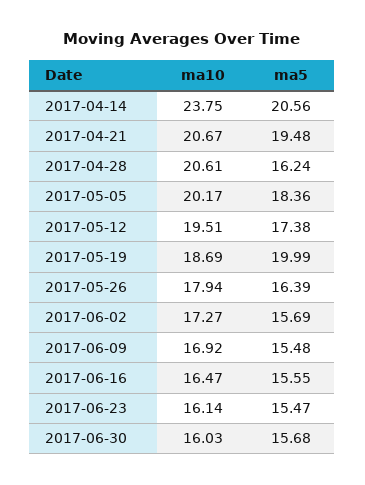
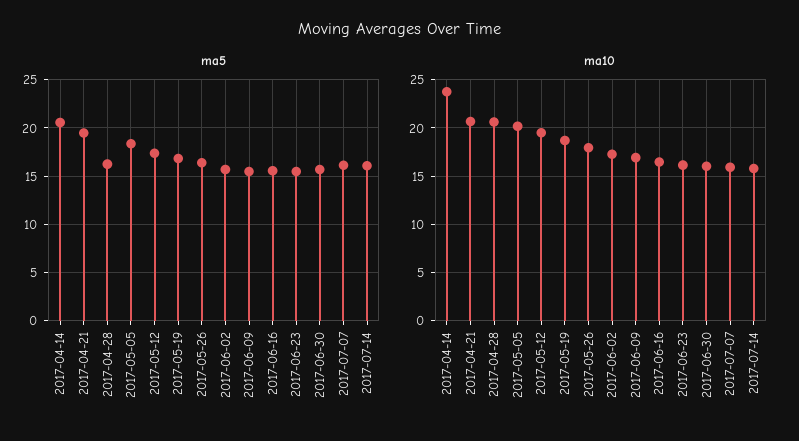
ma5, 2017-05-19: 19.99 -> 17
ma5, 2017-07-07: none -> 16
ma5, 2017-07-14: none -> 16
ma10, 2017-07-07: none -> 16
ma10, 2017-07-14: none -> 16

